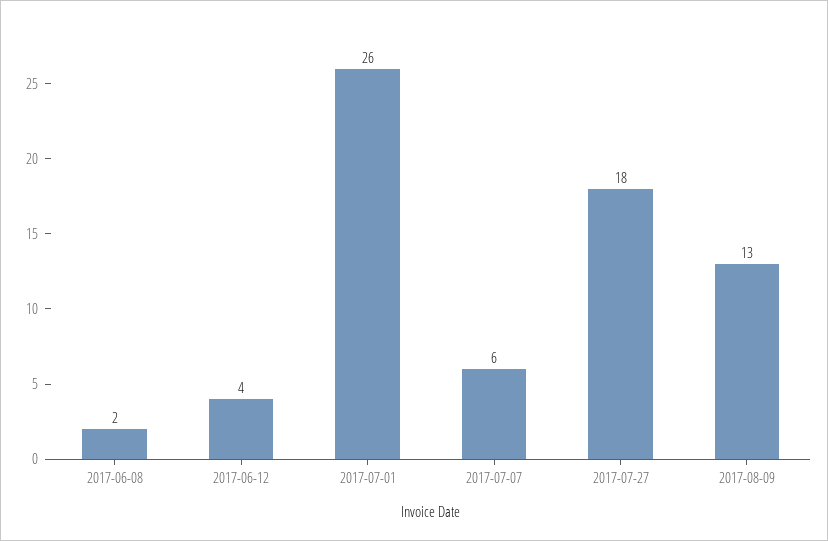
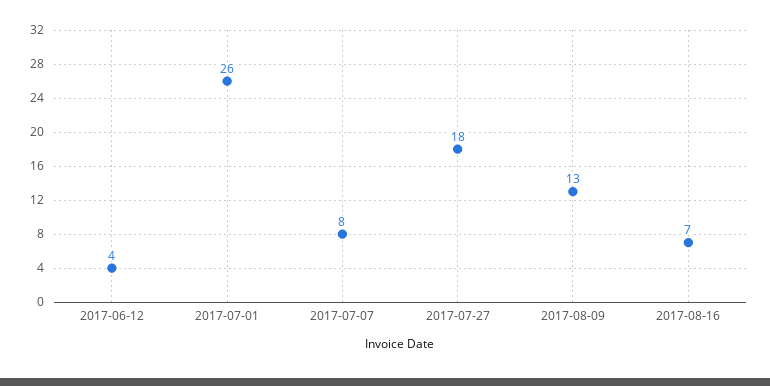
2017-06-08: 2 -> none
2017-07-07: 6 -> 8
2017-08-16: none -> 7

